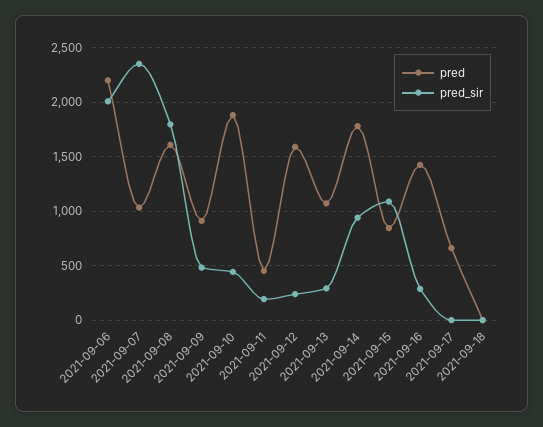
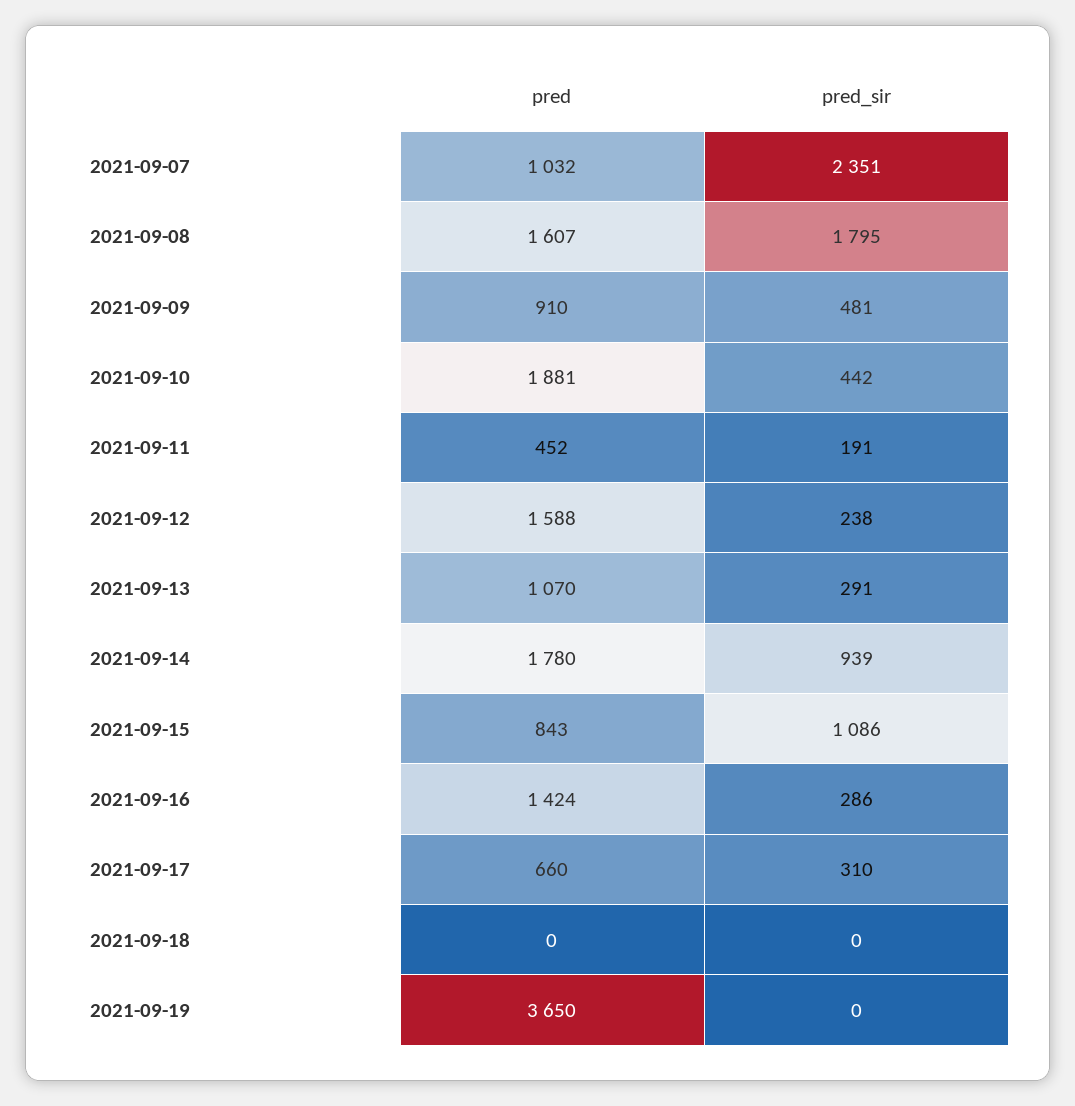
pred, 2021-09-06: 2200 -> none
pred_sir, 2021-09-06: 2000 -> none
pred_sir, 2021-09-17: 0 -> 310
pred, 2021-09-19: none -> 3650
pred_sir, 2021-09-19: none -> 0

